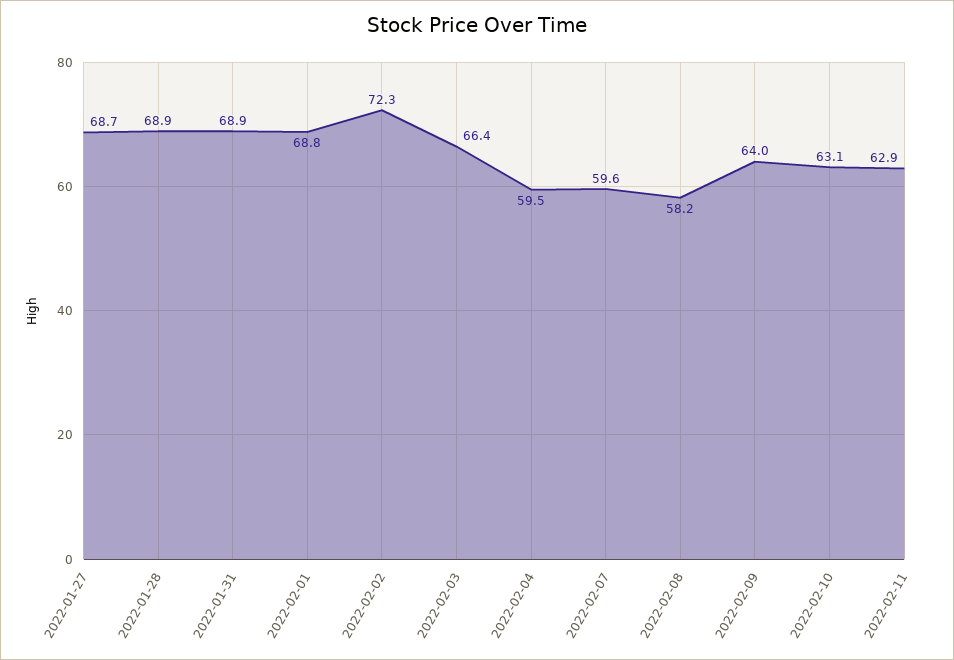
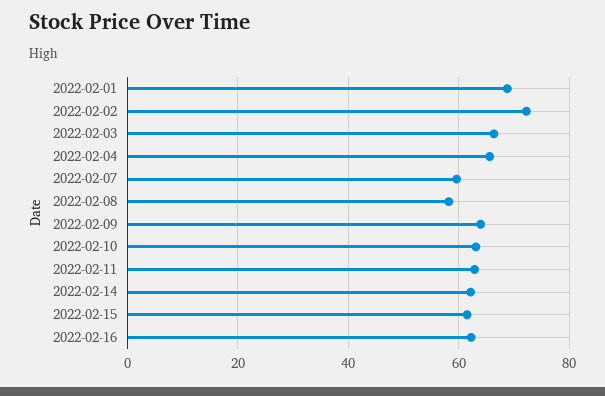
2022-01-27: 68.7 -> none
2022-01-28: 68.9 -> none
2022-01-31: 68.9 -> none
2022-02-04: 59.5 -> 66
2022-02-14: none -> 62
2022-02-15: none -> 62
2022-02-16: none -> 62

